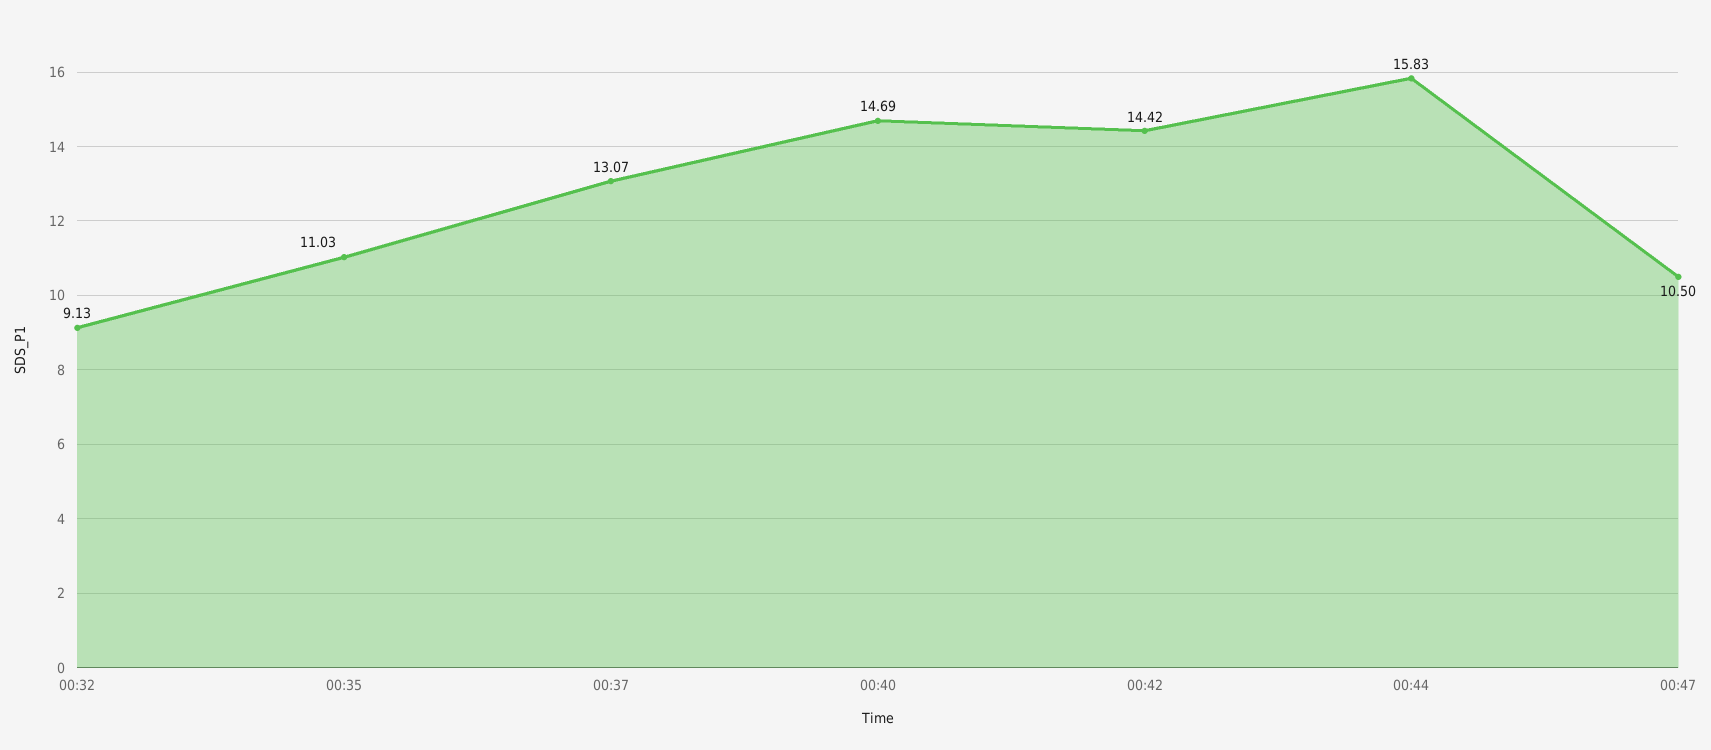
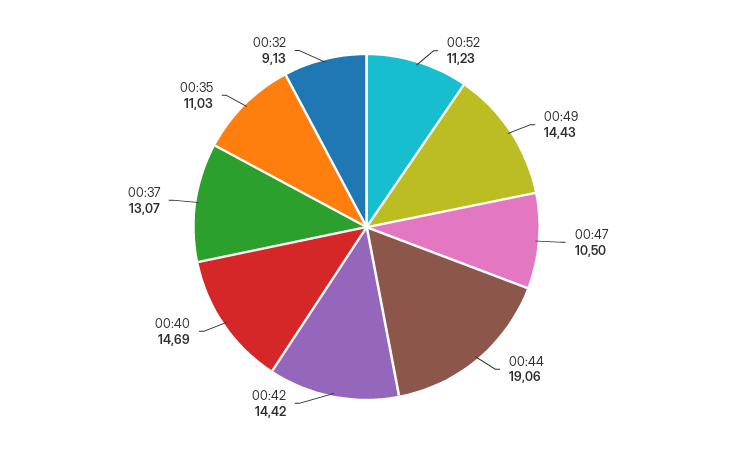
00:44: 15.83 -> 19.06
00:52: none -> 11.23
00:49: none -> 14.43

